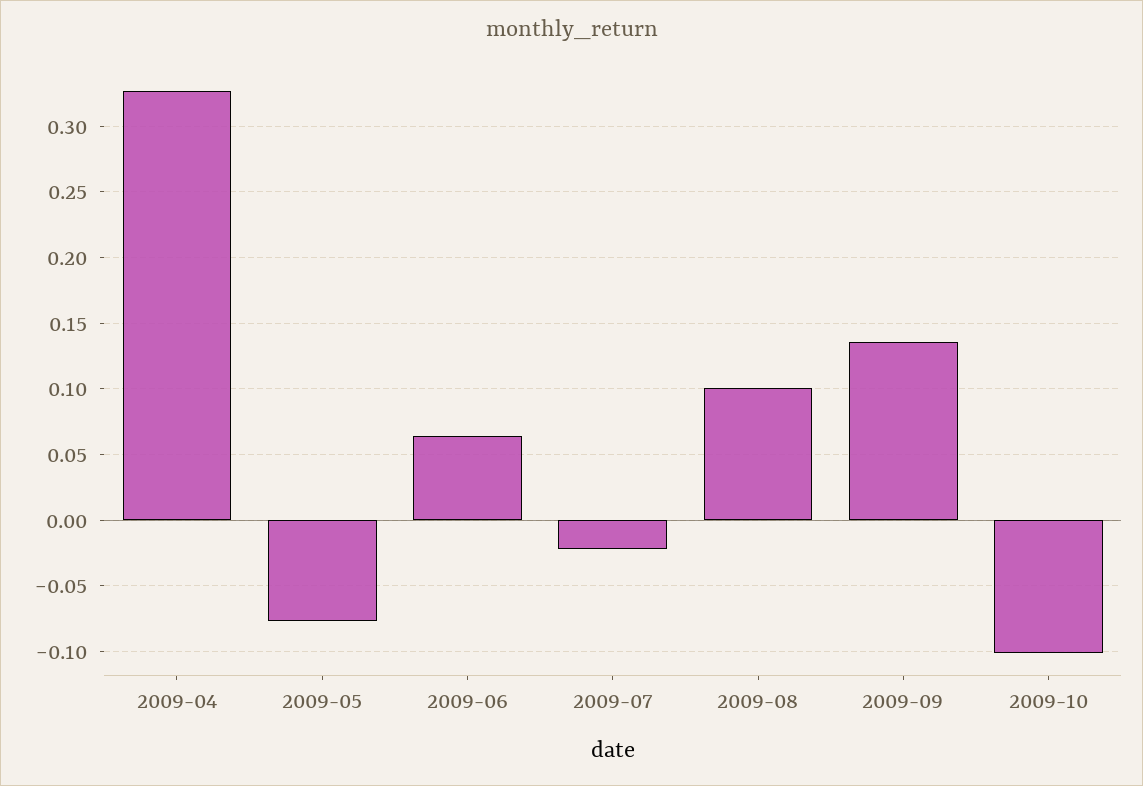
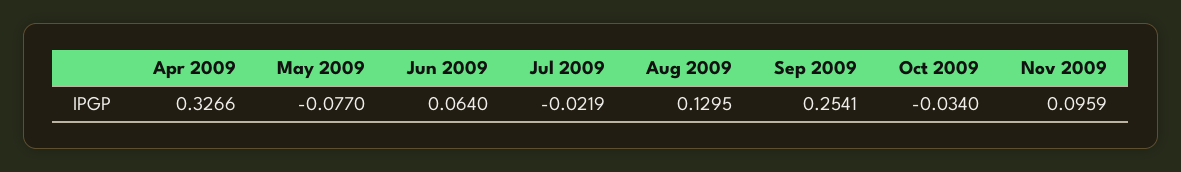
2009-08: 0.1 -> 0.1295
2009-09: 0.135 -> 0.2541
2009-10: -0.1 -> -0.034
Nov 2009: none -> 0.0959

